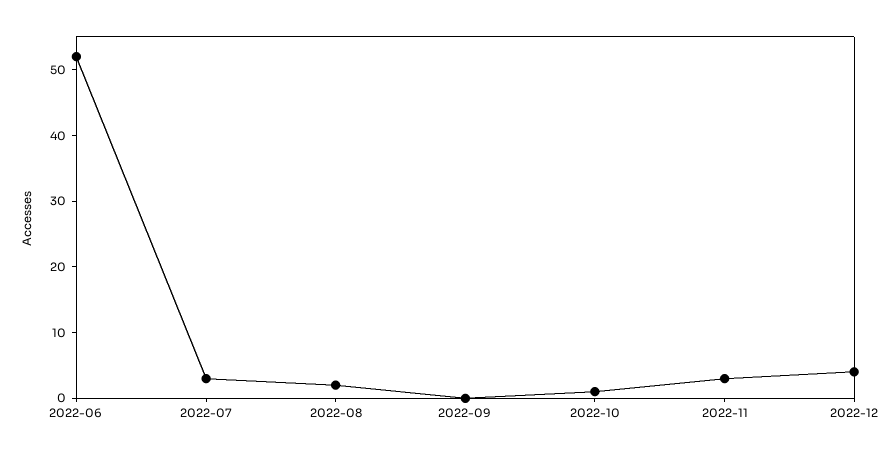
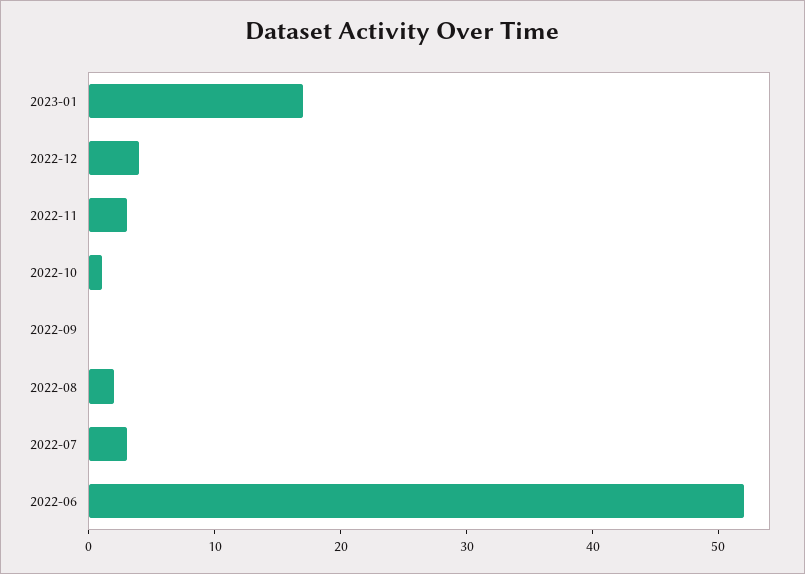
2023-01: none -> 17

